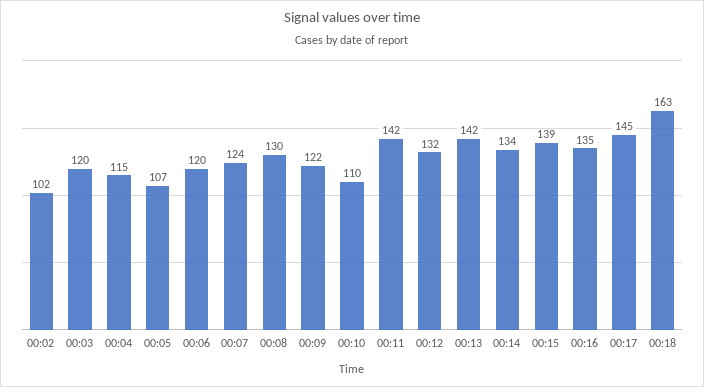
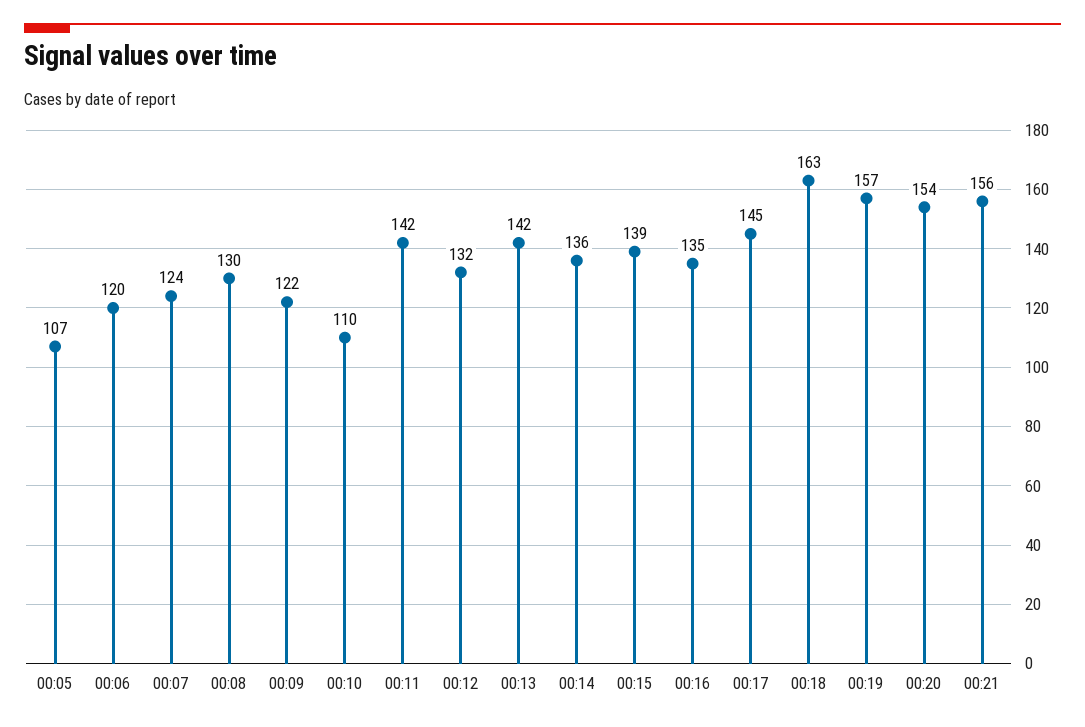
00:02: 102 -> none
00:03: 120 -> none
00:04: 115 -> none
00:14: 134 -> 136
00:19: none -> 157
00:20: none -> 154
00:21: none -> 156

